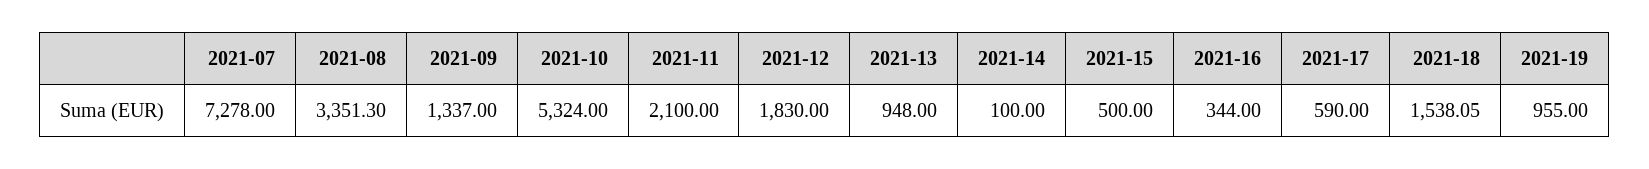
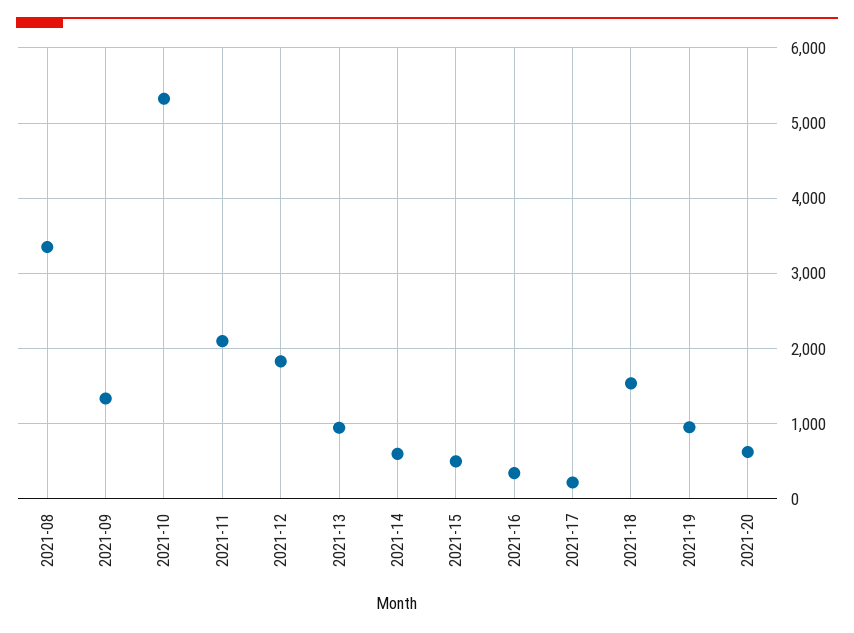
2021-07: 7278 -> none
2021-14: 100 -> 600
2021-17: 590 -> 200
2021-20: none -> 600

